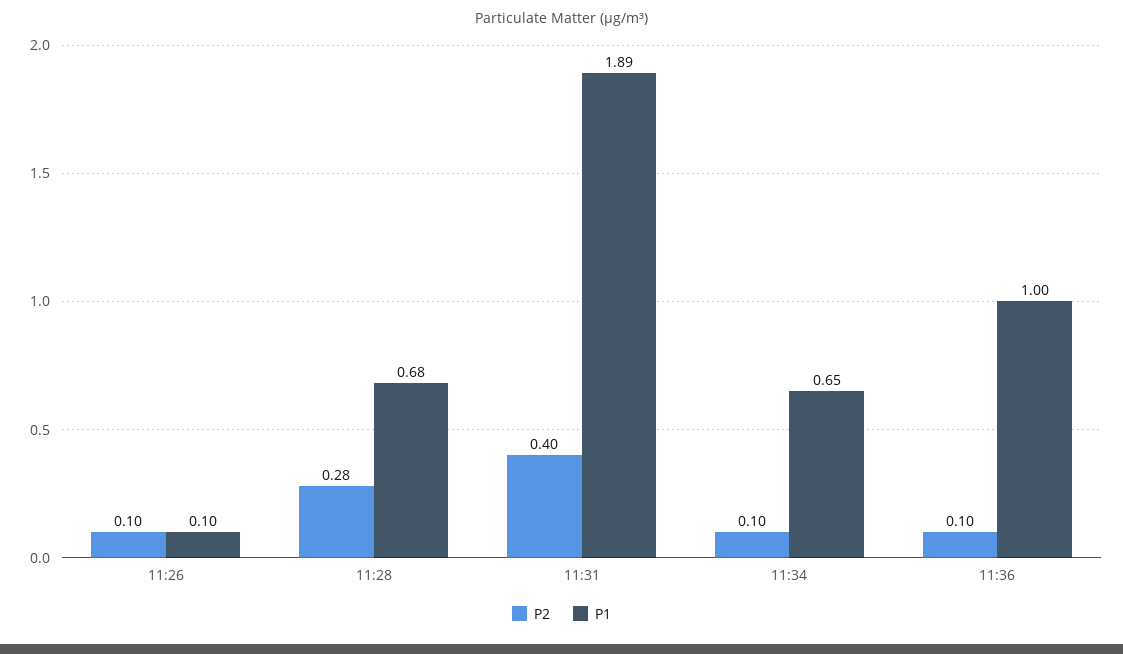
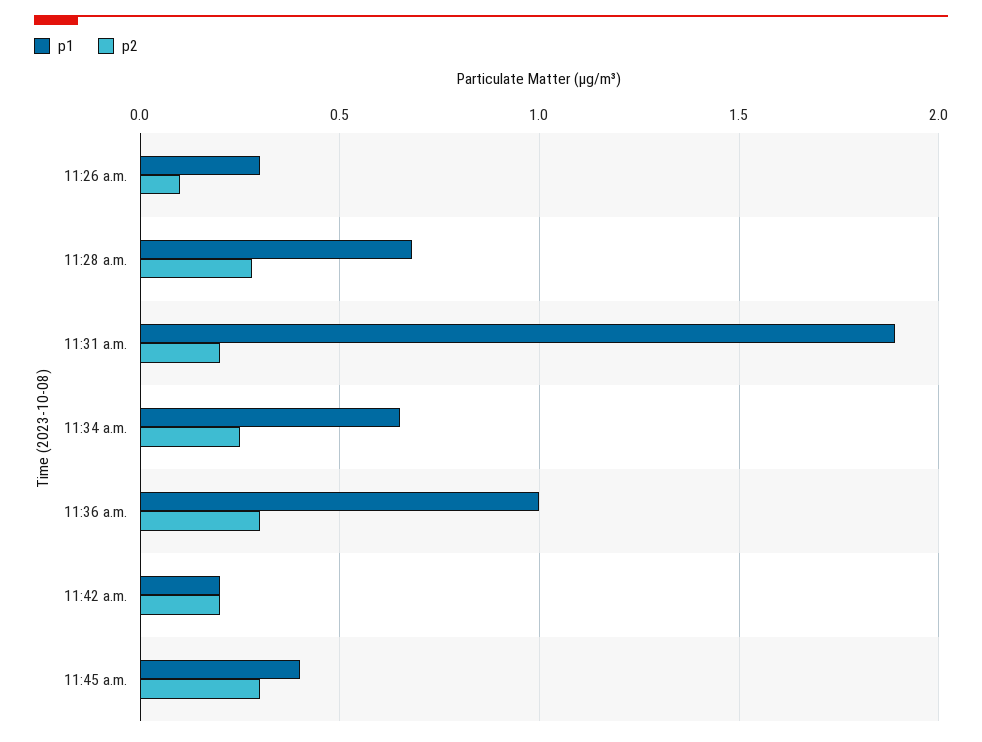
P1, 11:26: 0.1 -> 0.3
P2, 11:31: 0.4 -> 0.2
P2, 11:34: 0.1 -> 0.25
P2, 11:36: 0.1 -> 0.3
P1, 11:42 a.m.: none -> 0.2
P2, 11:42 a.m.: none -> 0.2
P1, 11:45 a.m.: none -> 0.4
P2, 11:45 a.m.: none -> 0.3

